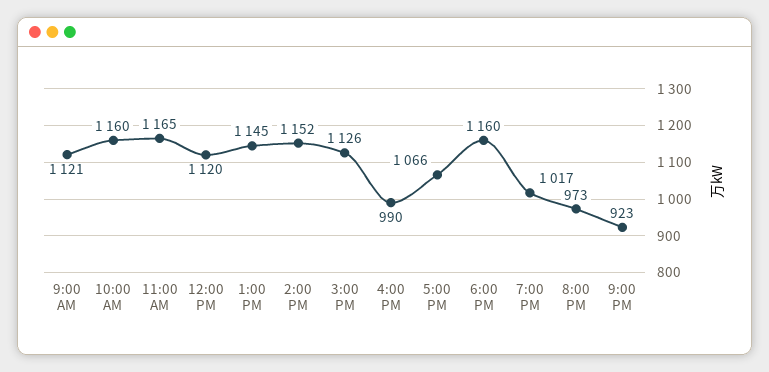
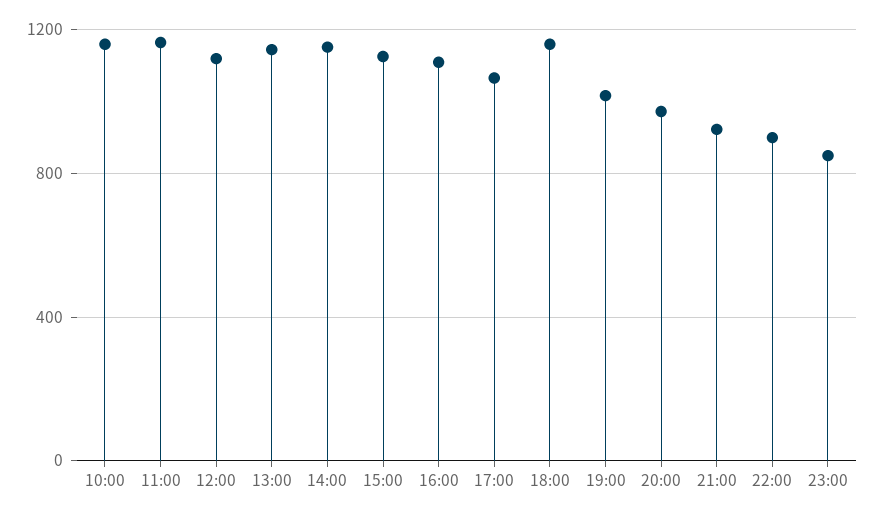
9:00 AM: 1121 -> none
4:00 PM: 990 -> 1100
22:00: none -> 900
23:00: none -> 850

